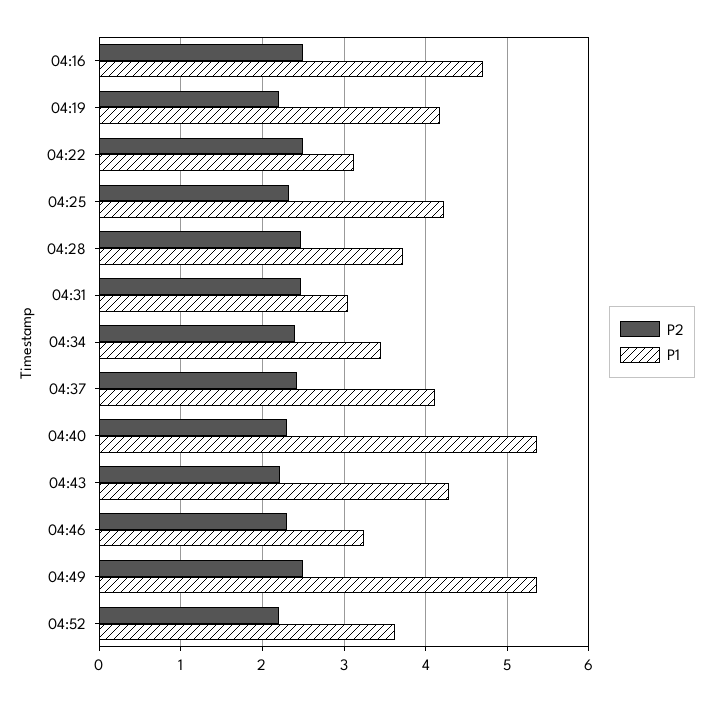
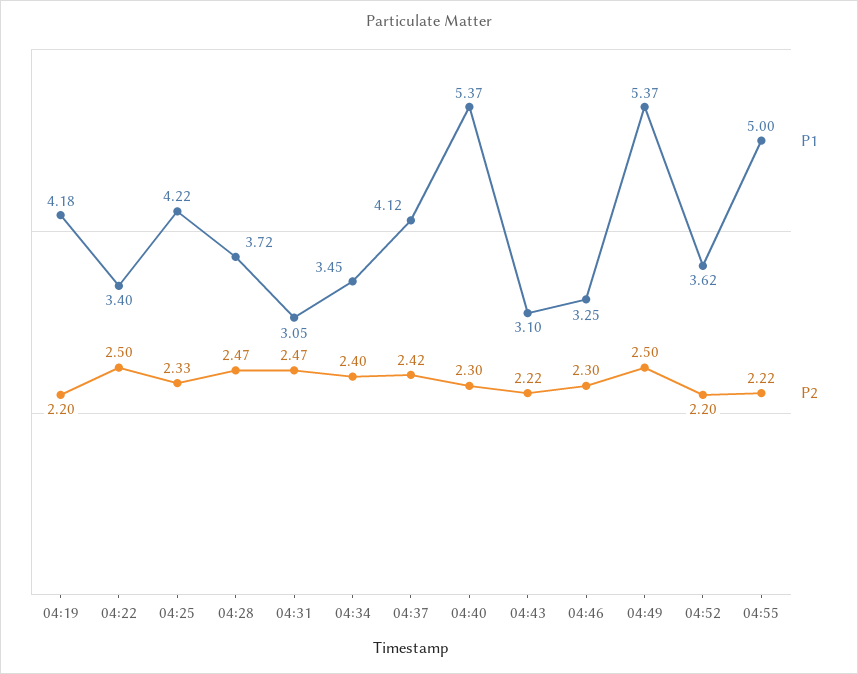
P2, 04:16: 2.5 -> none
P1, 04:16: 4.7 -> none
P1, 04:22: 3.1 -> 3.4
P1, 04:43: 4.3 -> 3.1
P1, 04:55: none -> 5
P2, 04:55: none -> 2.22

